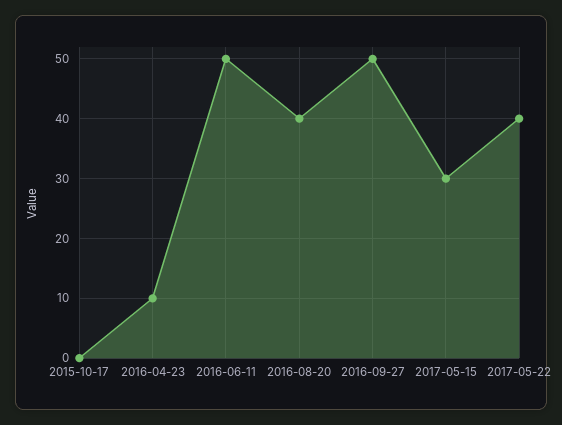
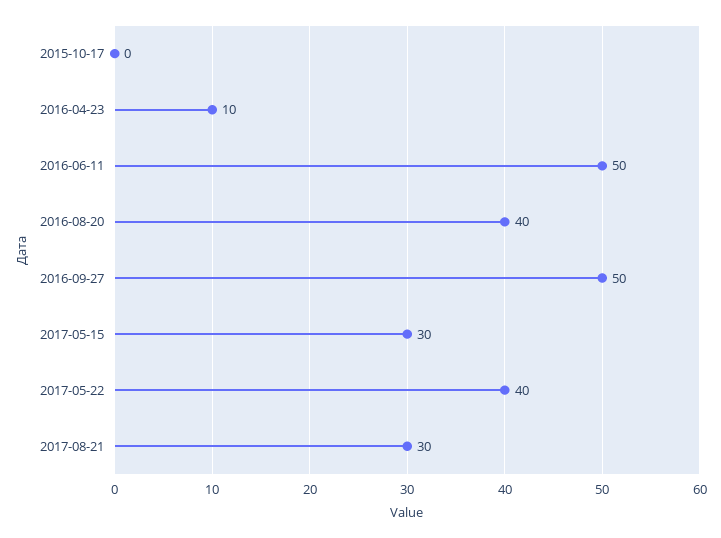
2017-08-21: none -> 30

